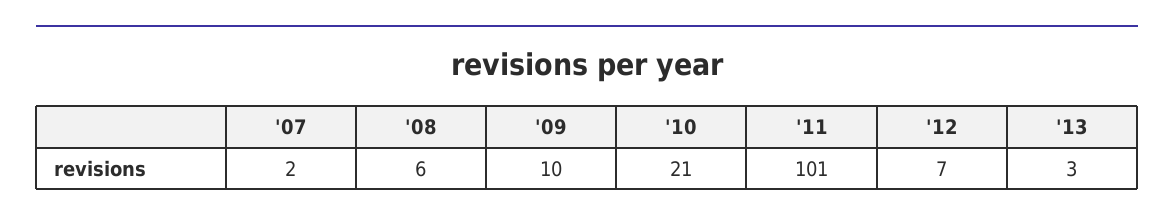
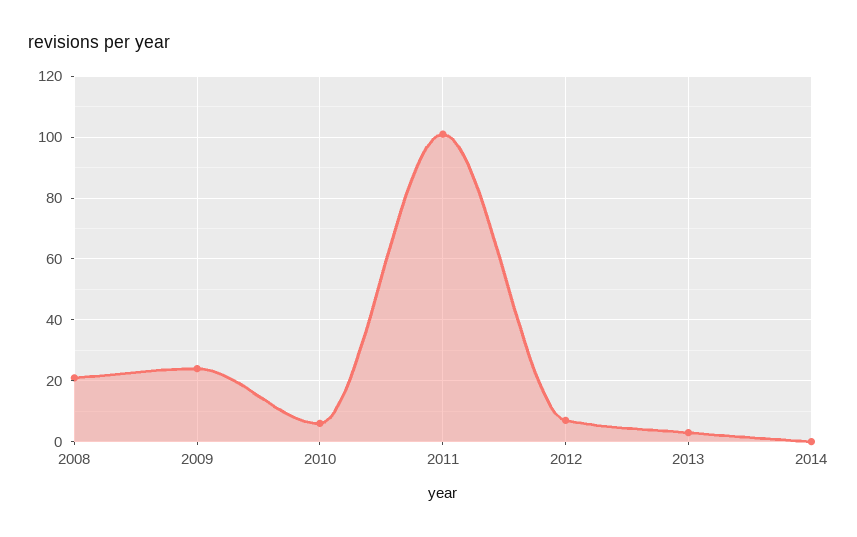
'07: 2 -> none
'08: 6 -> 20
'09: 10 -> 25
'10: 21 -> 5
2014: none -> 0

